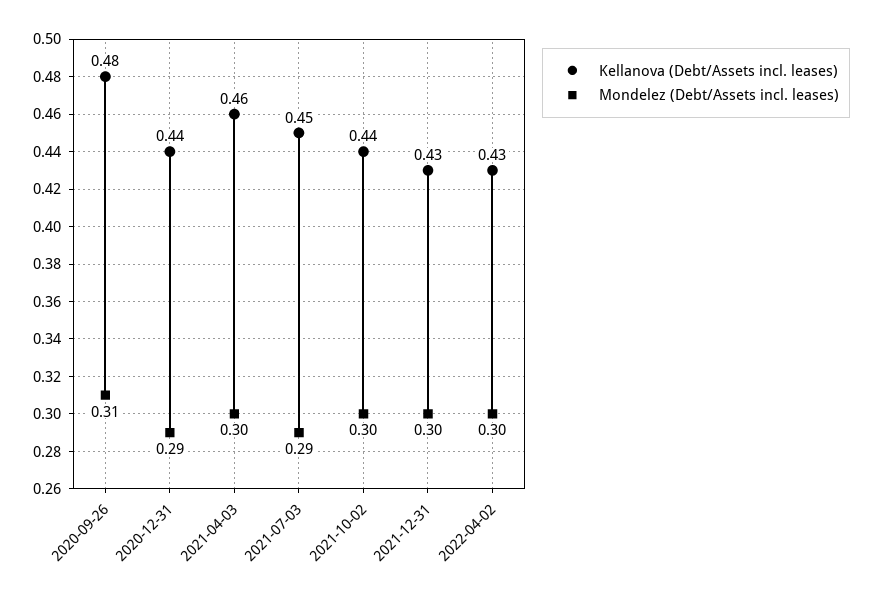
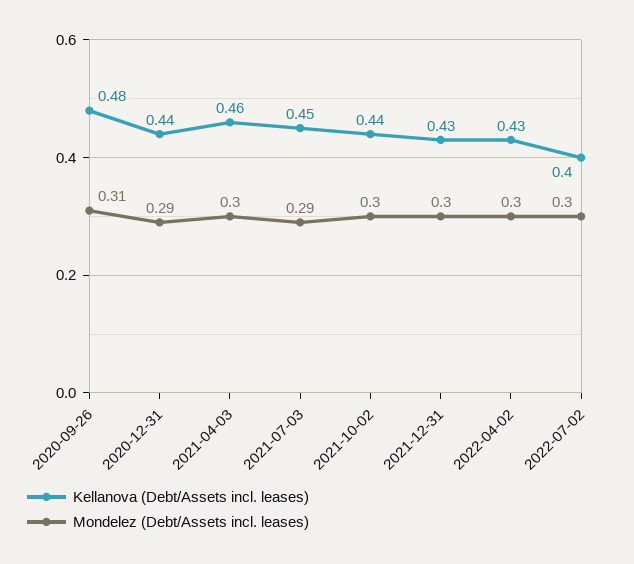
Kellanova (Debt/Assets incl. leases), 2022-07-02: none -> 0.4
Mondelez (Debt/Assets incl. leases), 2022-07-02: none -> 0.3

